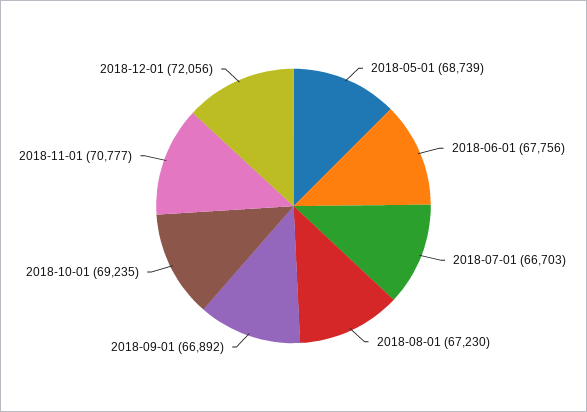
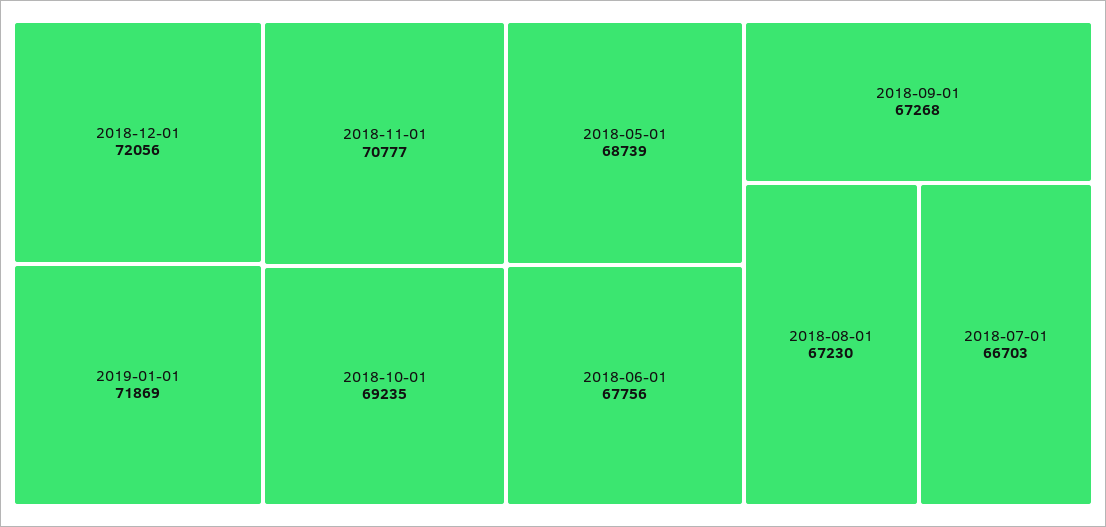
2018-09-01: 66892 -> 67268
2019-01-01: none -> 71869

